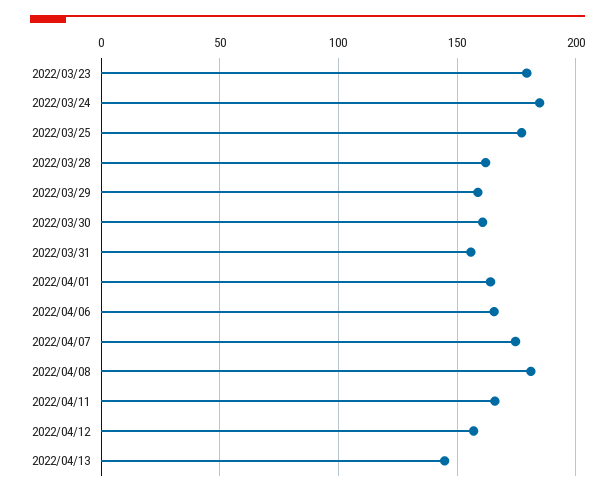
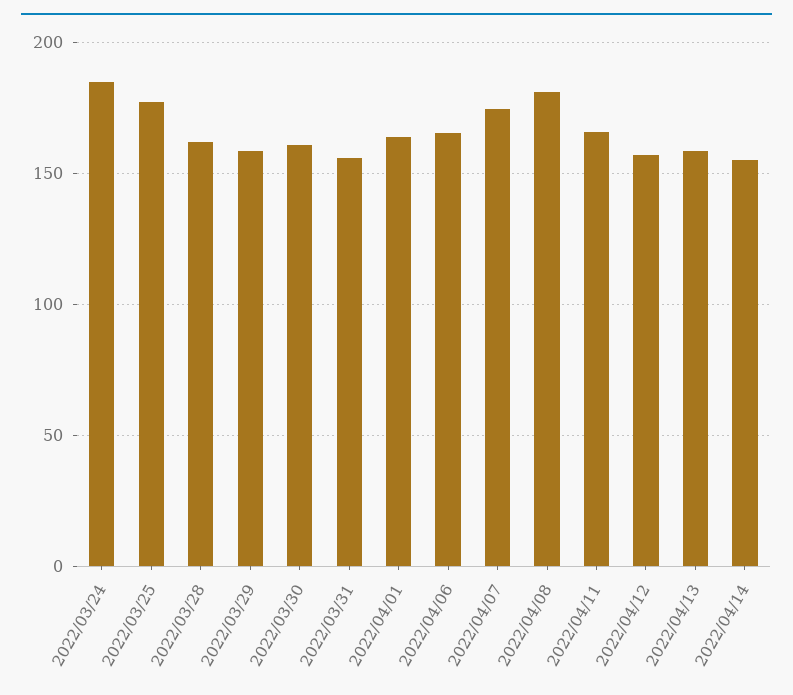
2022/03/23: 180 -> none
2022/04/13: 145 -> 160
2022/04/14: none -> 155

